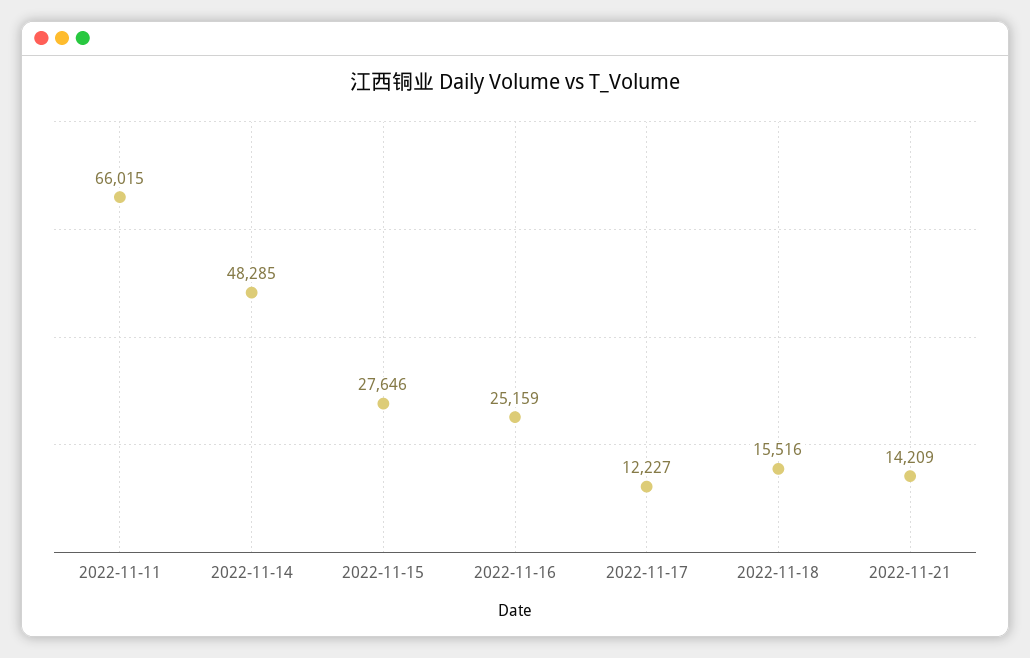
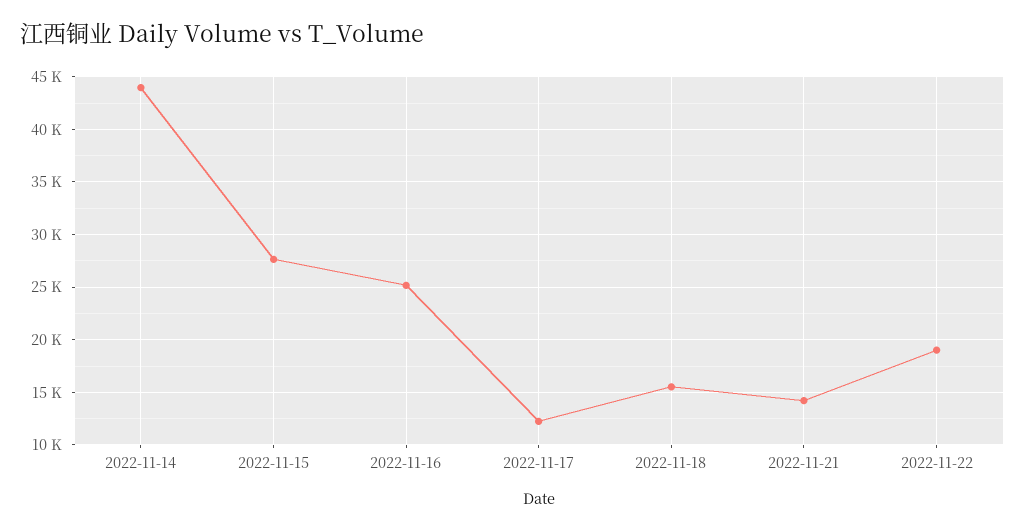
2022-11-11: 66015 -> none
2022-11-14: 48285 -> 44000
2022-11-22: none -> 19000

